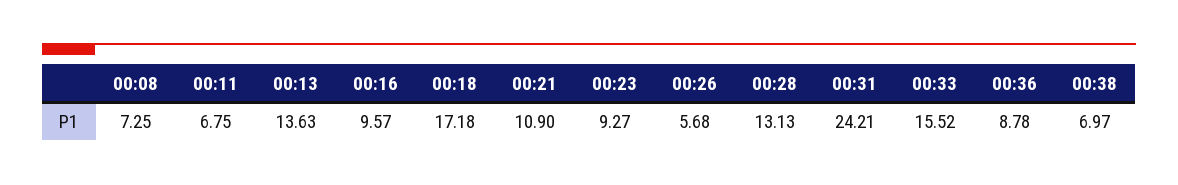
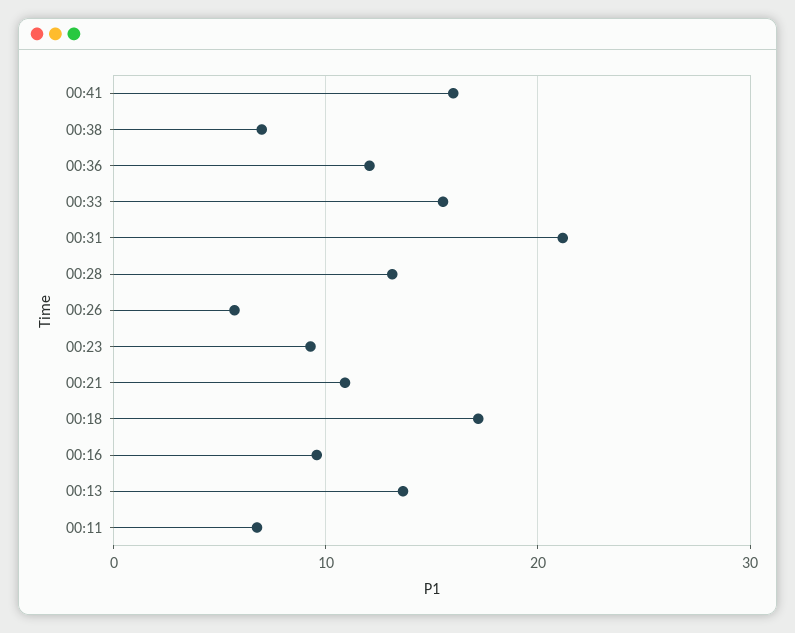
00:08: 7.25 -> none
00:31: 24.21 -> 21
00:36: 8.78 -> 12
00:41: none -> 16

